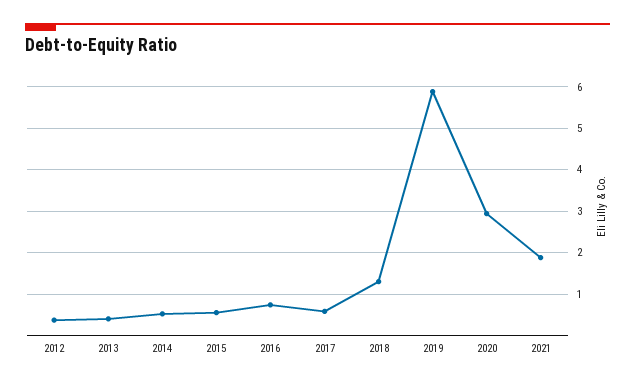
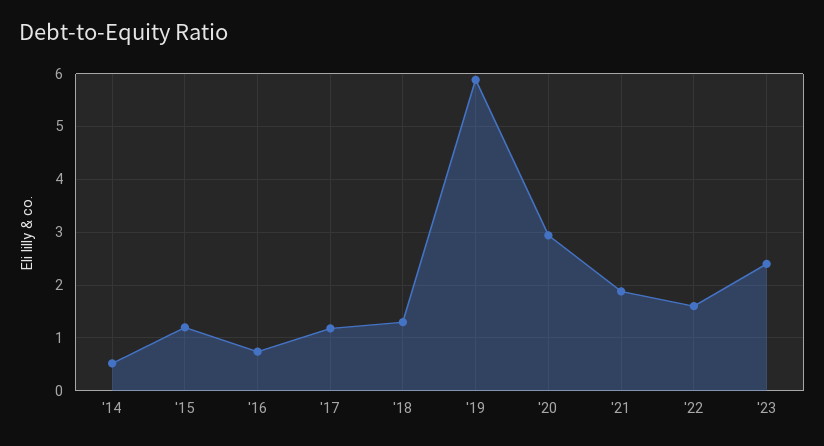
2012: 0.4 -> none
2013: 0.4 -> none
2015: 0.6 -> 1.2
2017: 0.6 -> 1.2
'22: none -> 1.6
'23: none -> 2.4

